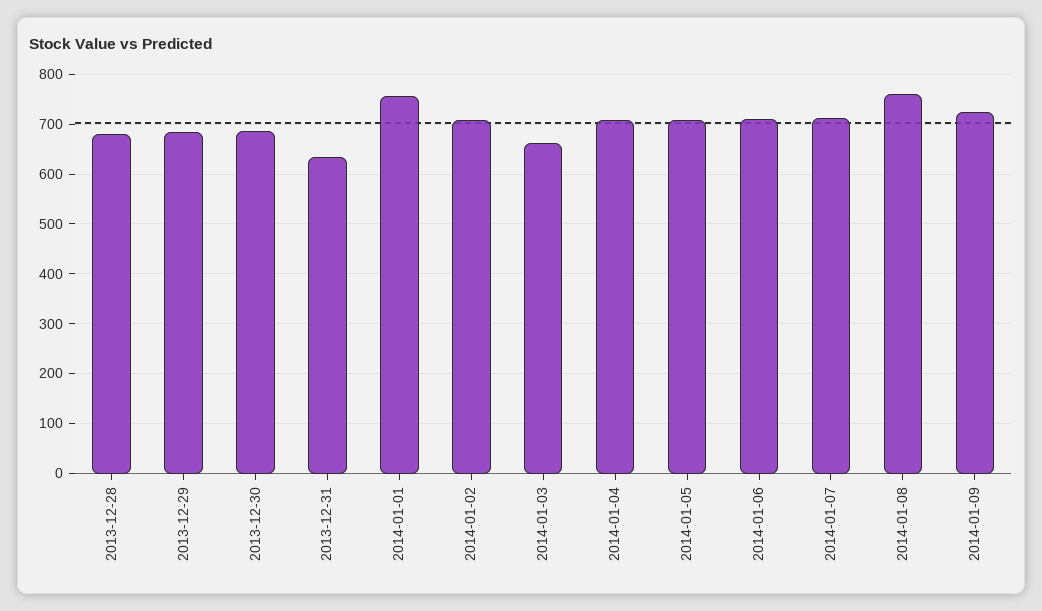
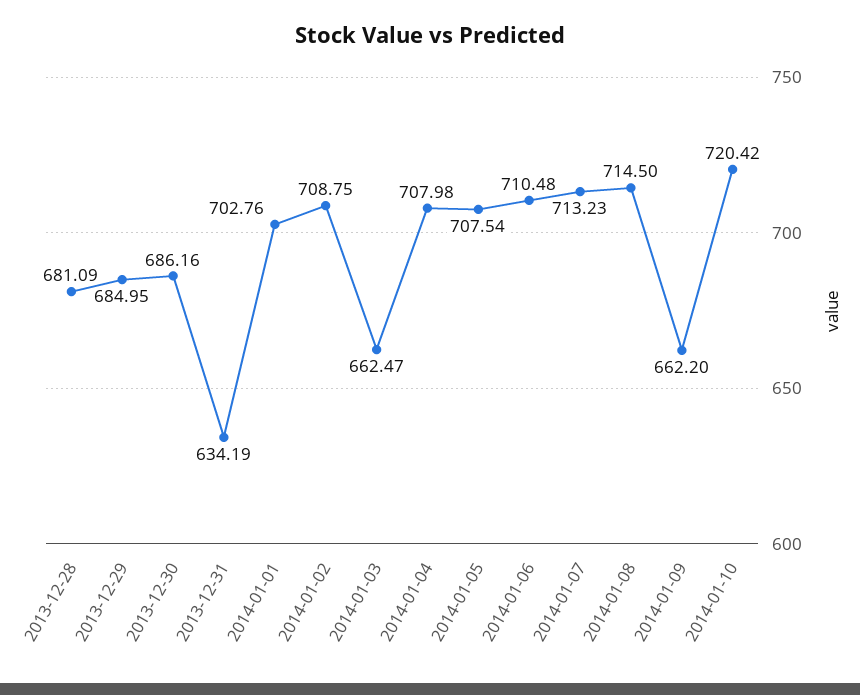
2014-01-01: 760 -> 702.76
2014-01-08: 760 -> 714.5
2014-01-09: 720 -> 662.2
2014-01-10: none -> 720.42

